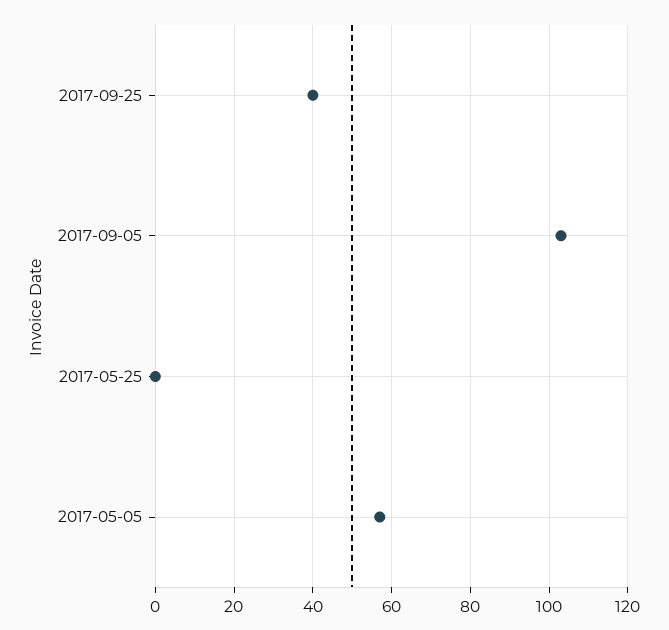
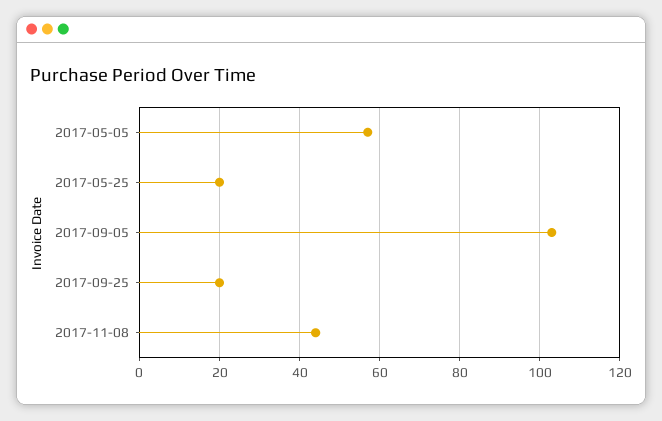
2017-09-25: 40 -> 20
2017-05-25: 0 -> 20
2017-11-08: none -> 45

